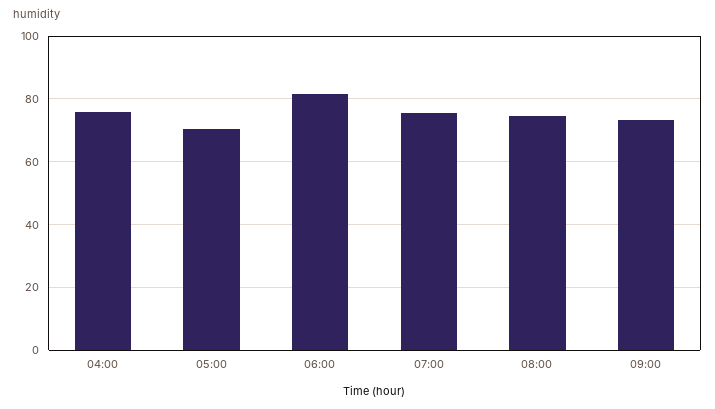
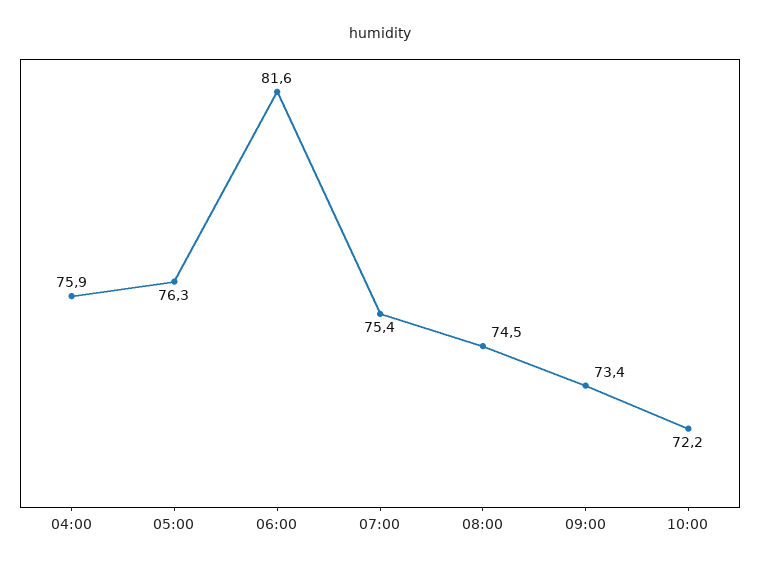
05:00: 70 -> 76.3
10:00: none -> 72.2

